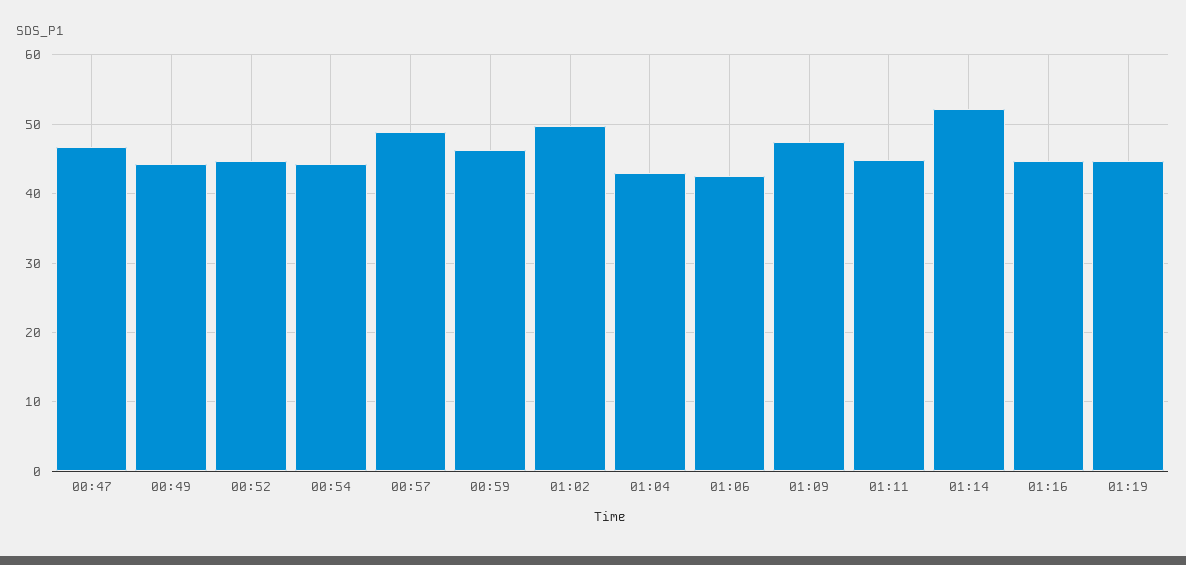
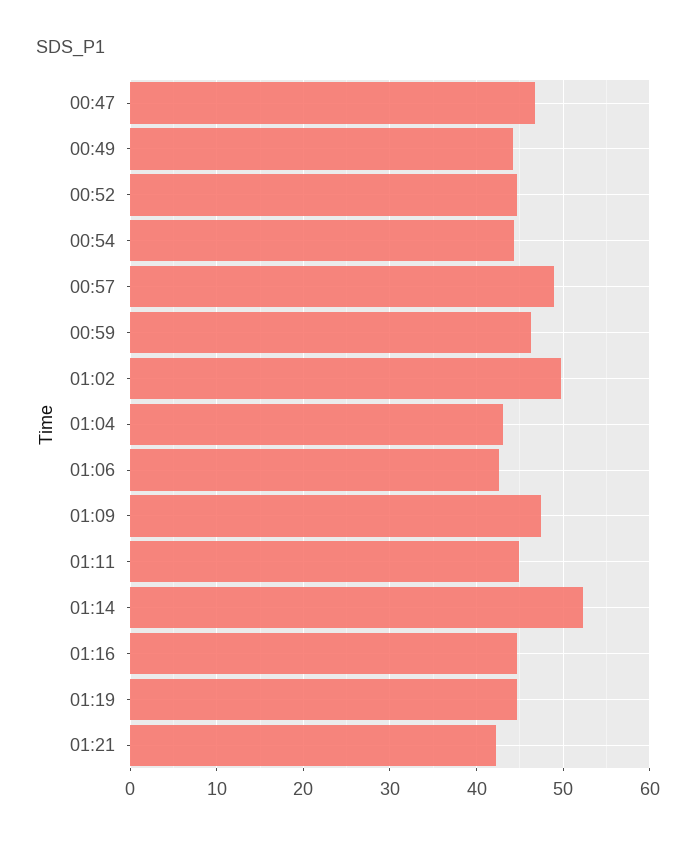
01:21: none -> 42

